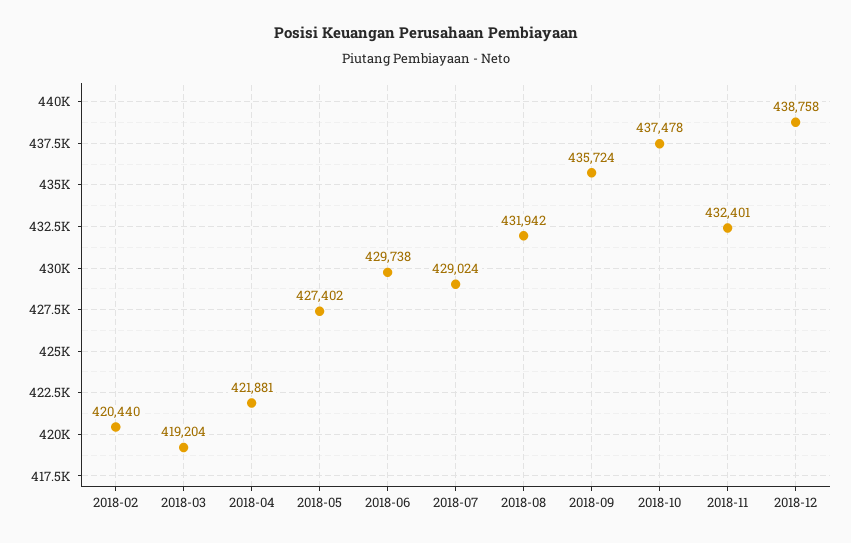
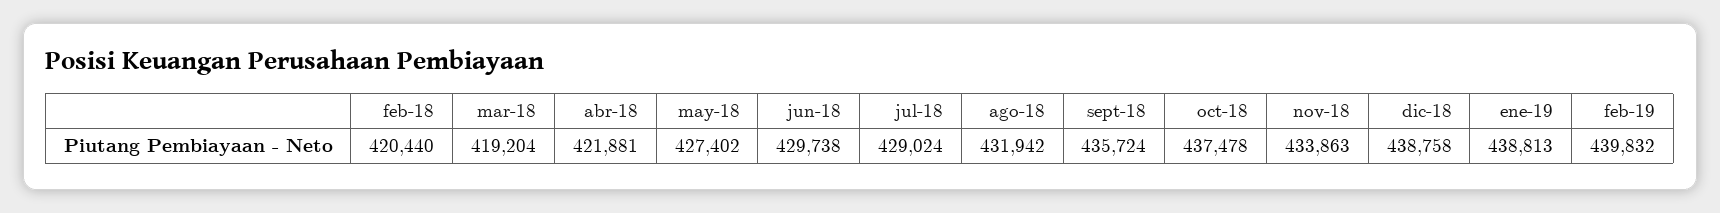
2018-11: 432401 -> 433863
ene-19: none -> 438813
feb-19: none -> 439832

